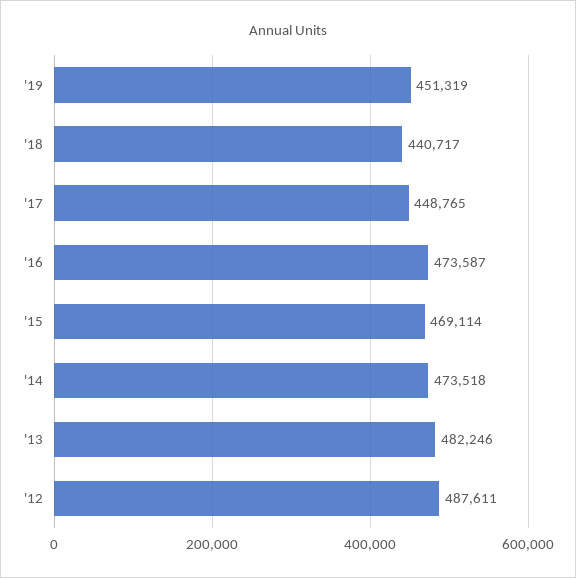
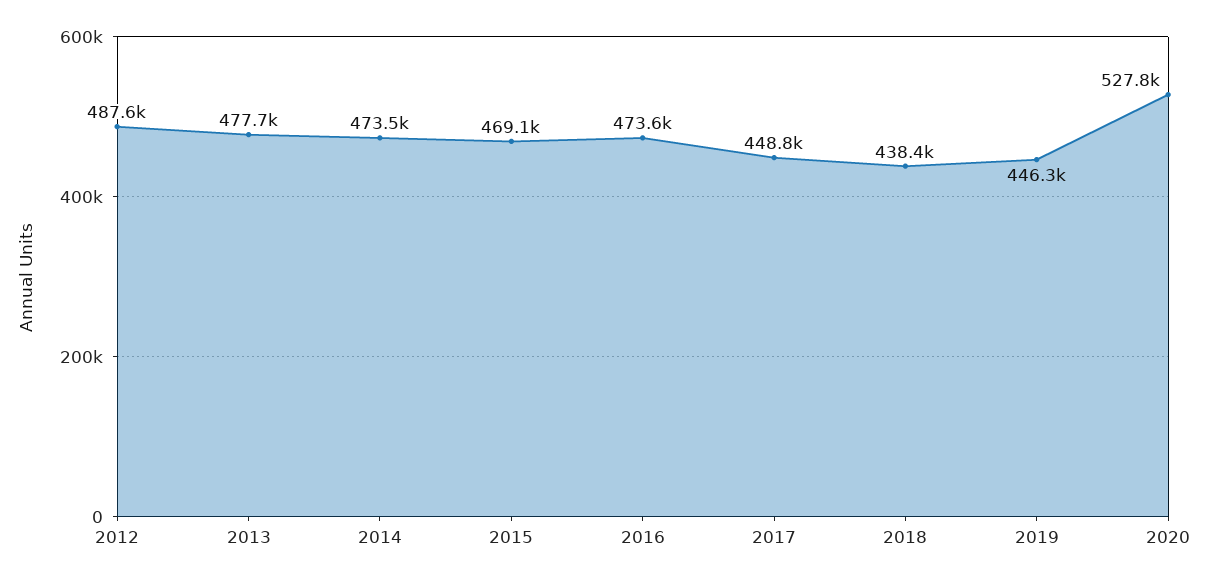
'19: 451319 -> 446300
'18: 440717 -> 438400
'13: 482246 -> 477700
2020: none -> 527800

